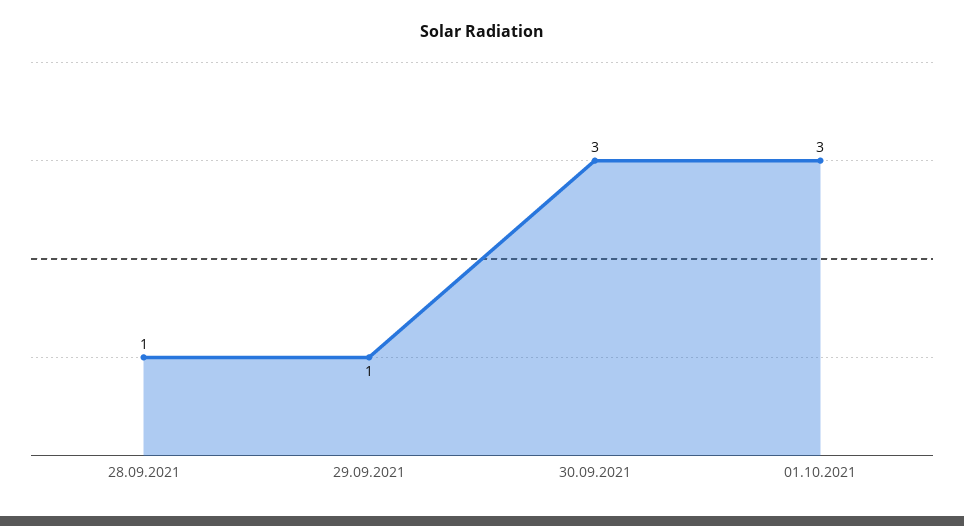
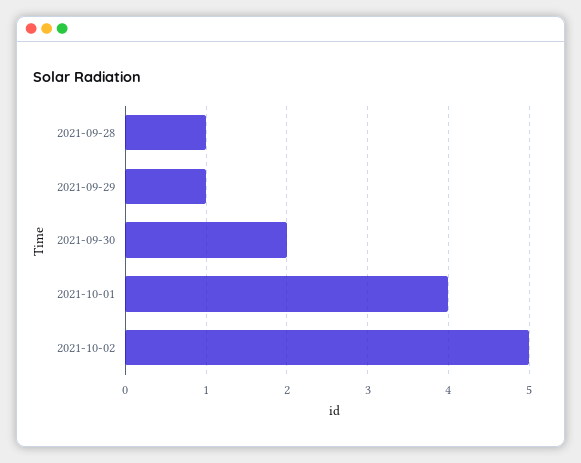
30.09.2021: 3 -> 2
01.10.2021: 3 -> 4
2021-10-02: none -> 5

